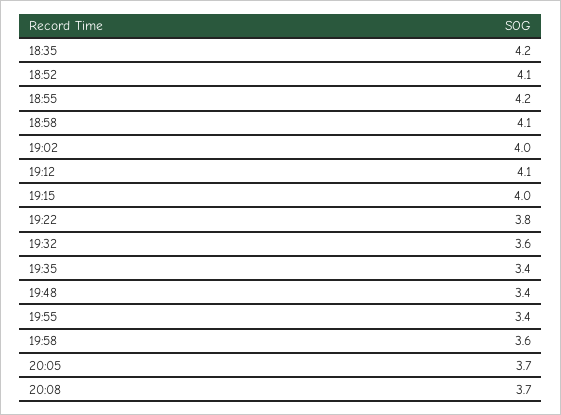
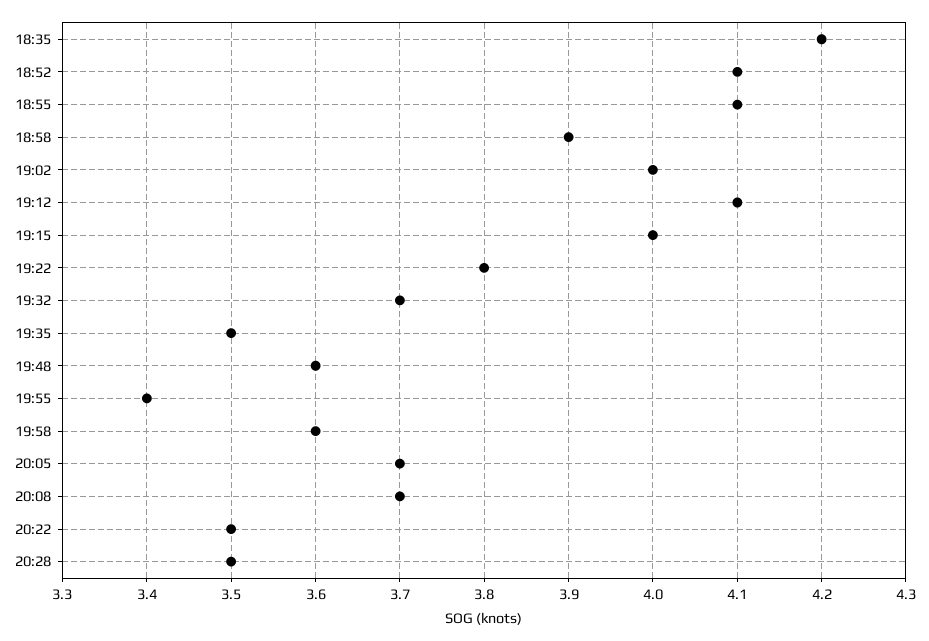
18:55: 4.2 -> 4.1
18:58: 4.1 -> 3.9
19:32: 3.6 -> 3.7
19:35: 3.4 -> 3.5
19:48: 3.4 -> 3.6
20:22: none -> 3.5
20:28: none -> 3.5

